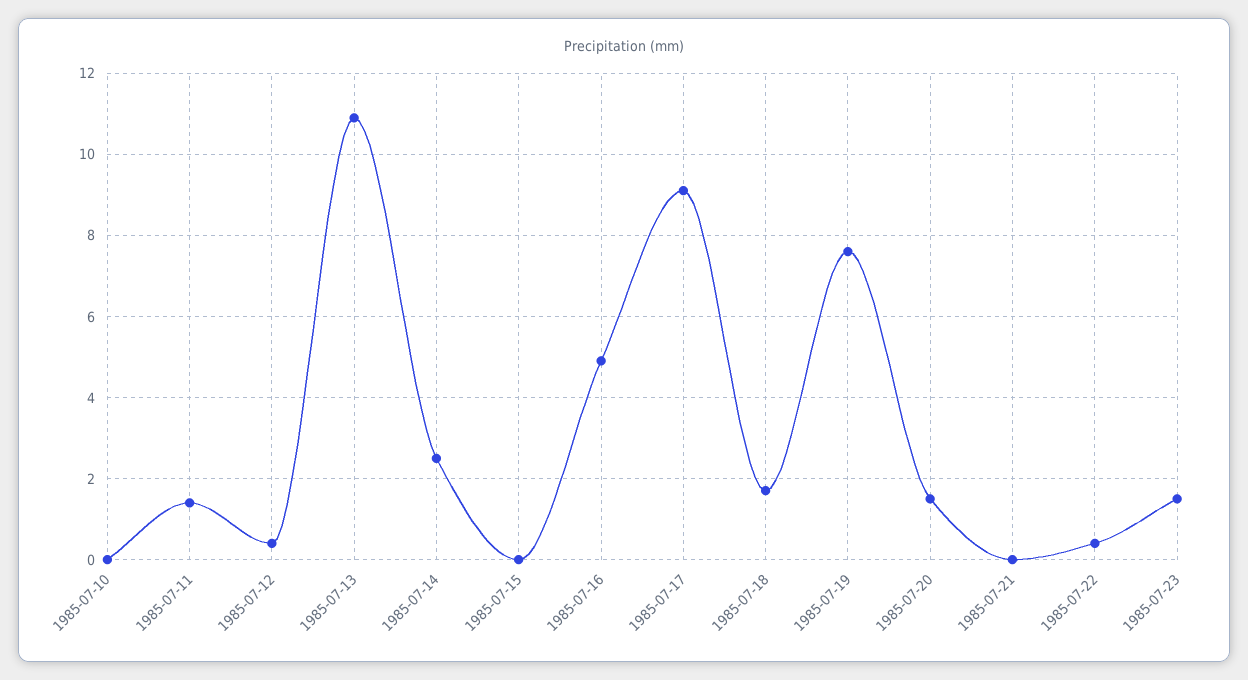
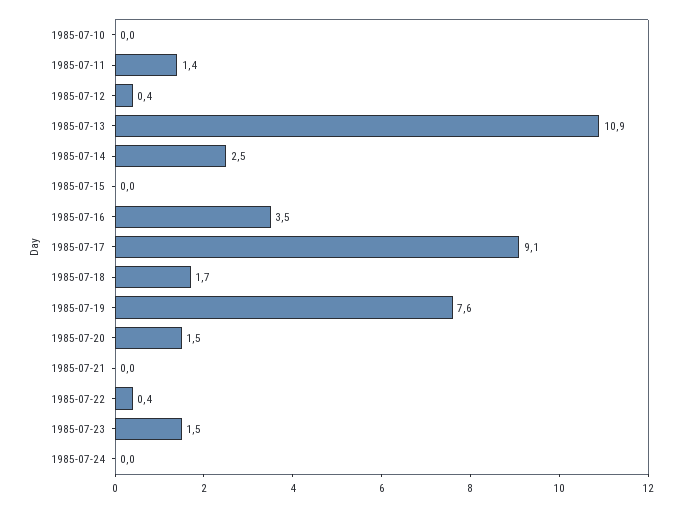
1985-07-16: 5 -> 3.5
1985-07-24: none -> 0

